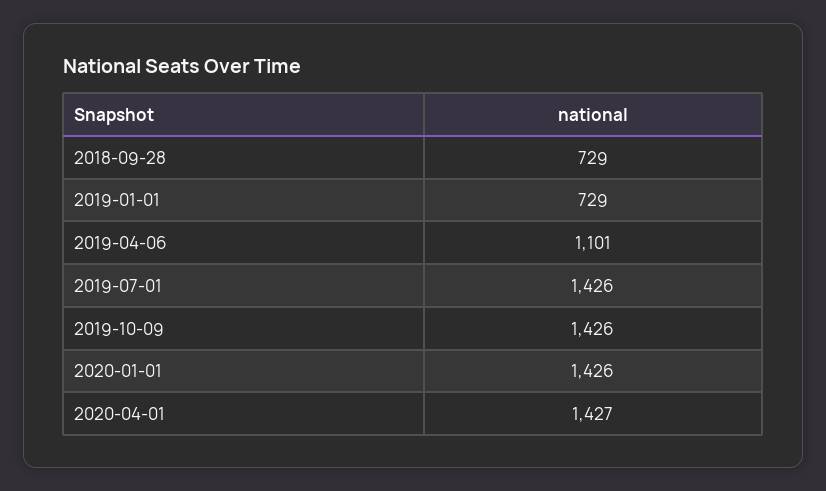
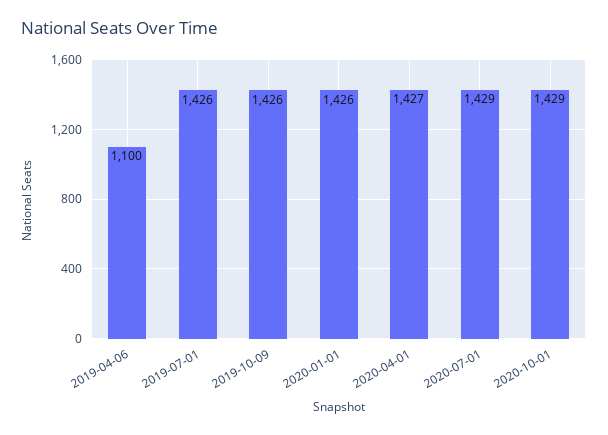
2018-09-28: 729 -> none
2019-01-01: 729 -> none
2019-04-06: 1101 -> 1100
2020-07-01: none -> 1429
2020-10-01: none -> 1429

